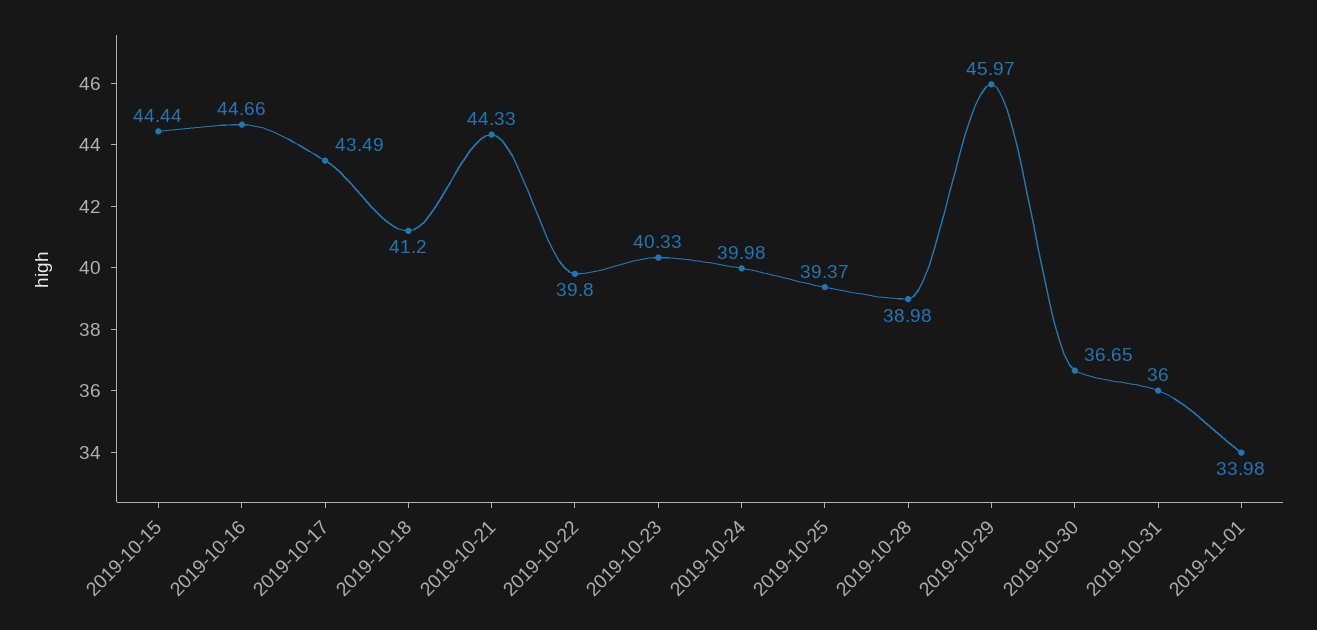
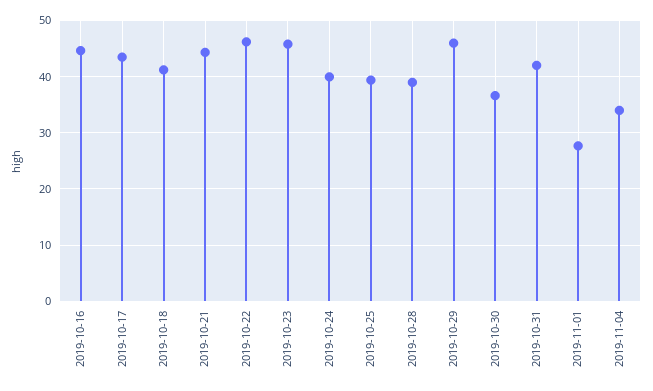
2019-10-15: 44.44 -> none
2019-10-22: 39.8 -> 46
2019-10-23: 40.33 -> 46
2019-10-31: 36 -> 42
2019-11-01: 33.98 -> 28
2019-11-04: none -> 34

